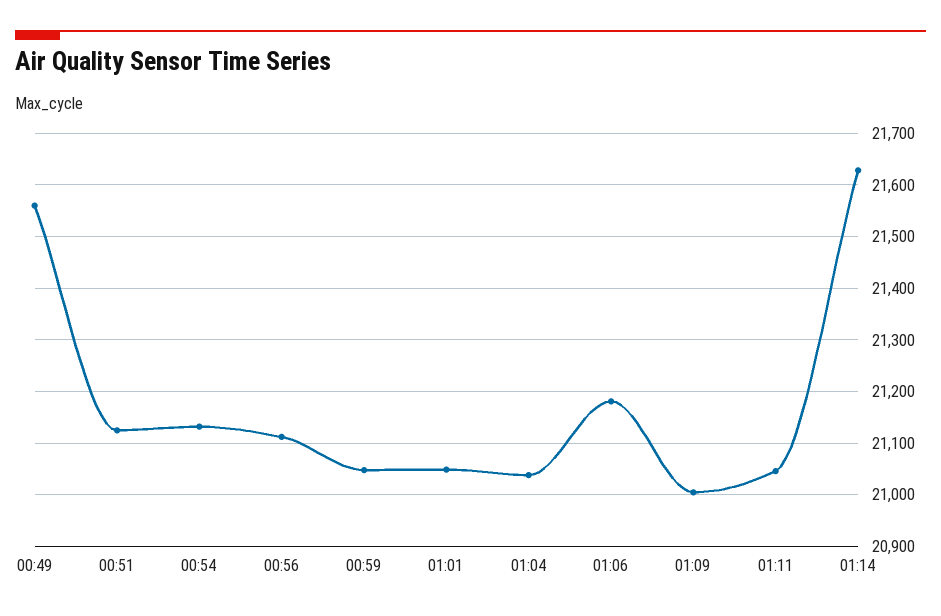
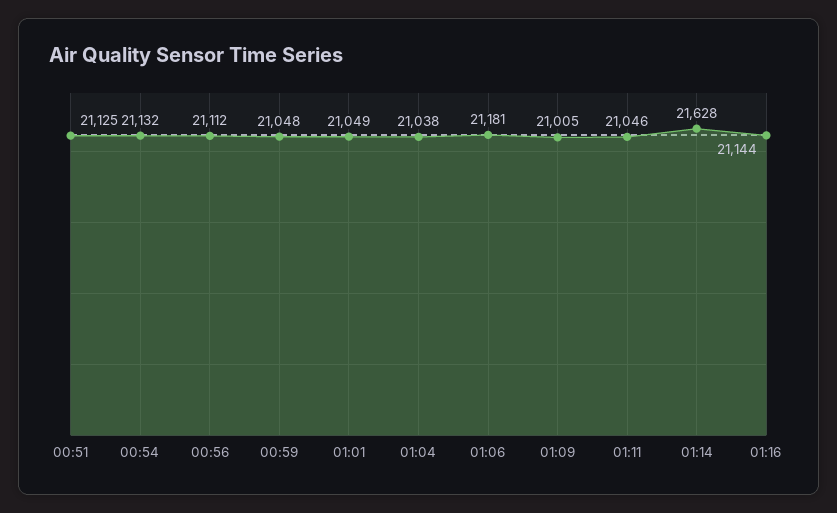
00:49: 21560 -> none
01:16: none -> 21144

